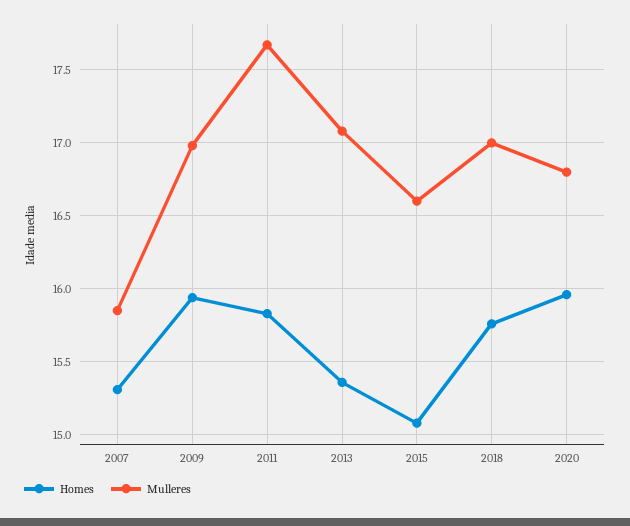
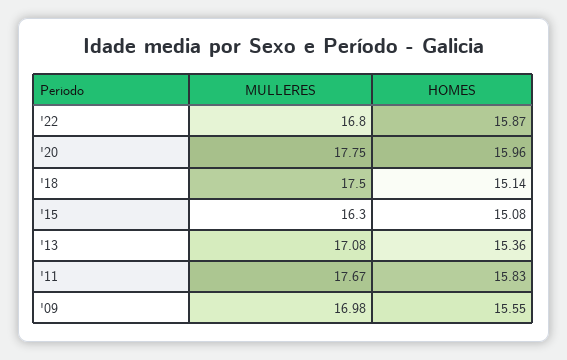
Homes, 2007: 15.3 -> none
Mulleres, 2007: 15.85 -> none
Homes, 2009: 15.95 -> 15.55
Mulleres, 2015: 16.6 -> 16.3
Homes, 2018: 15.75 -> 15.14
Mulleres, 2018: 17 -> 17.5
Mulleres, 2020: 16.8 -> 17.75
Mulleres, '22: none -> 16.8
Homes, '22: none -> 15.87

